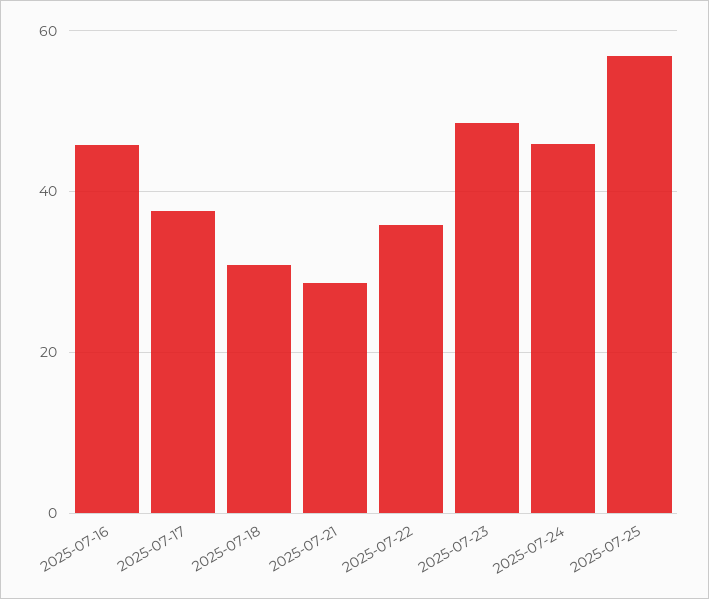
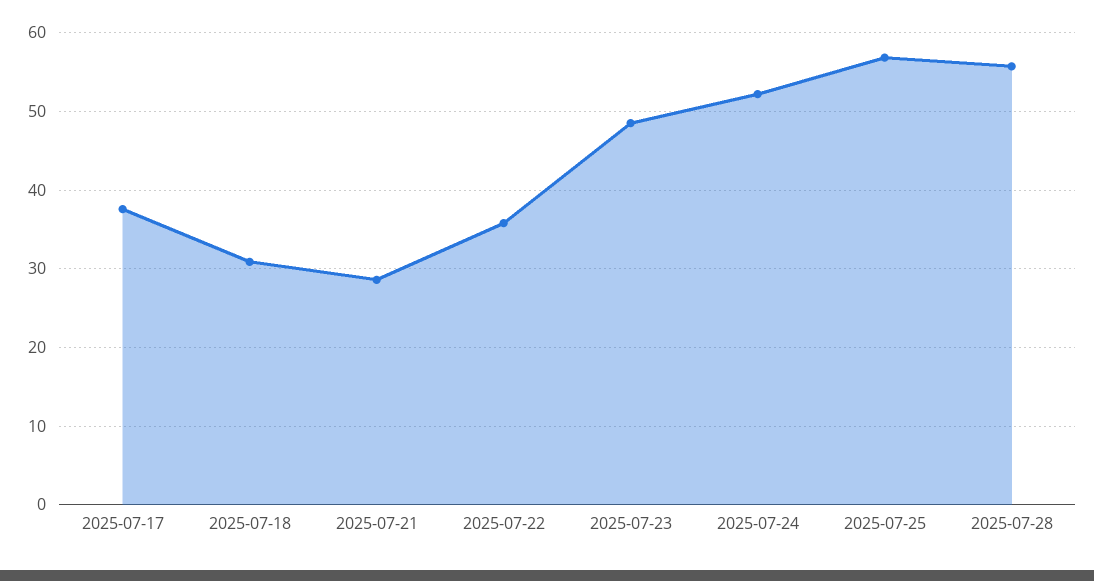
2025-07-16: 46 -> none
2025-07-24: 46 -> 52
2025-07-28: none -> 56

